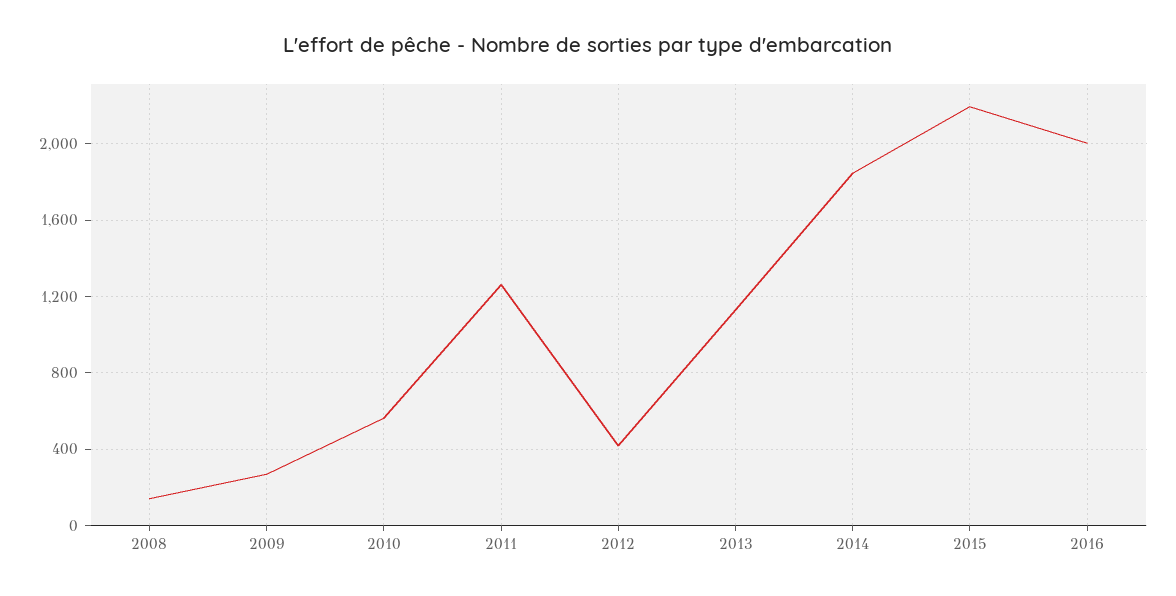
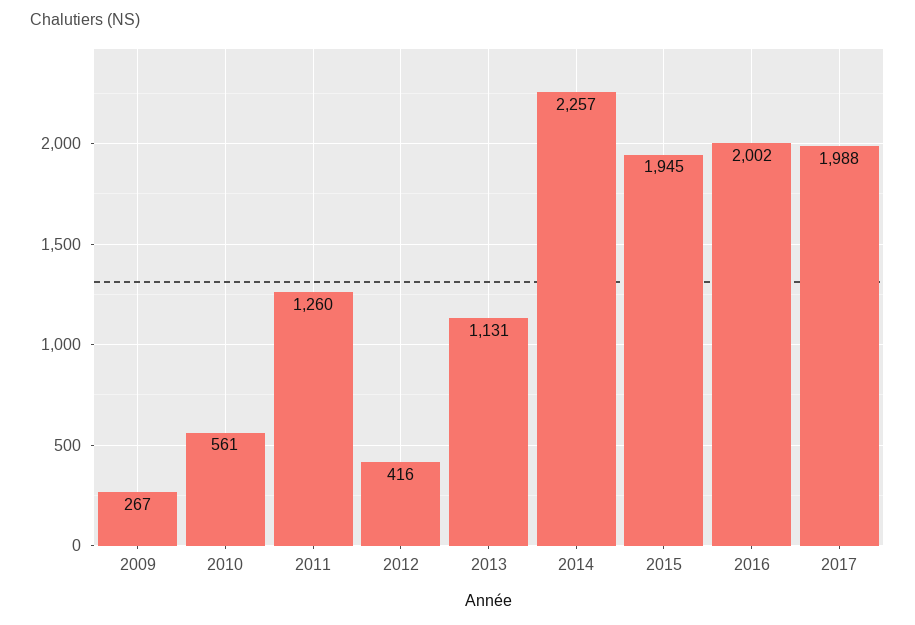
2008: 150 -> none
2014: 1850 -> 2257
2015: 2200 -> 1945
2017: none -> 1988

